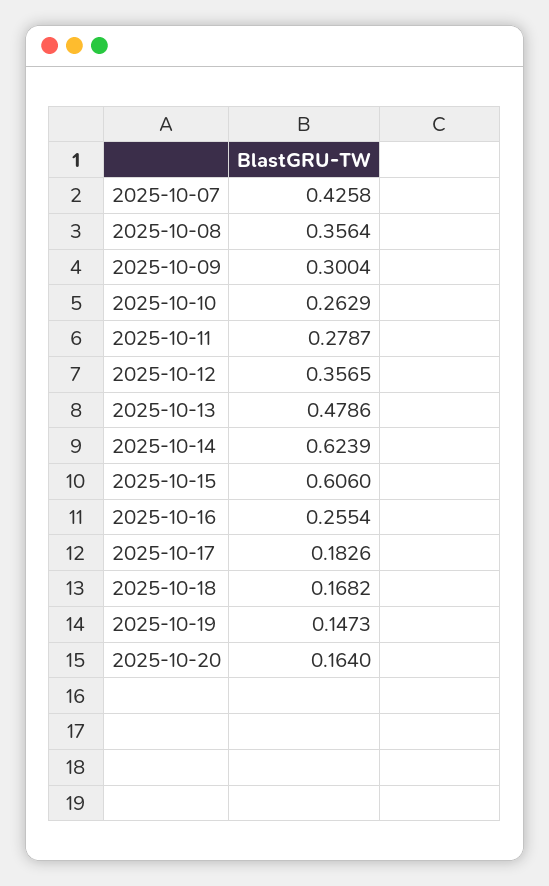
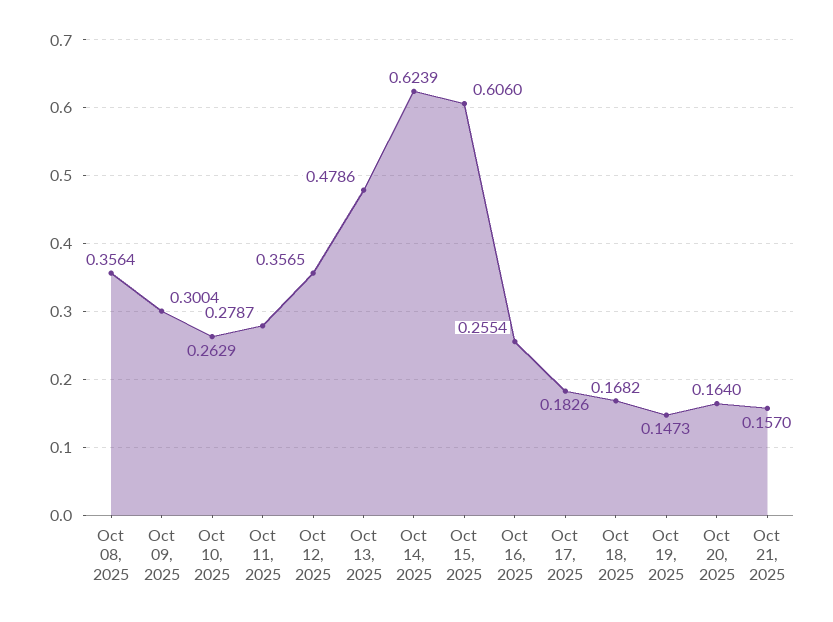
2025-10-07: 0.4258 -> none
Oct 21, 2025: none -> 0.157

